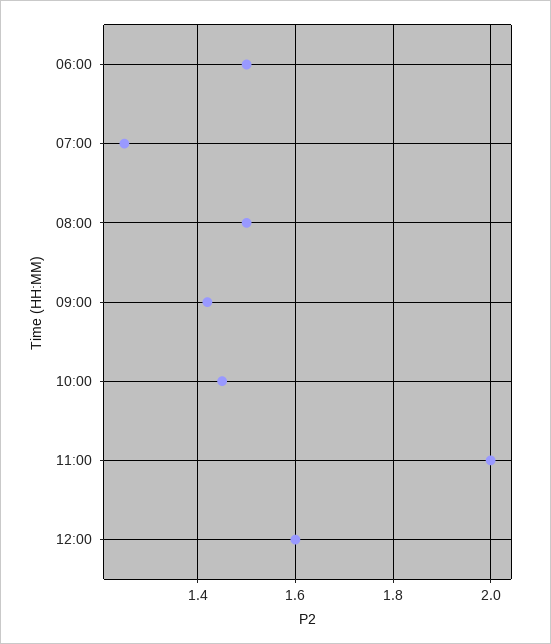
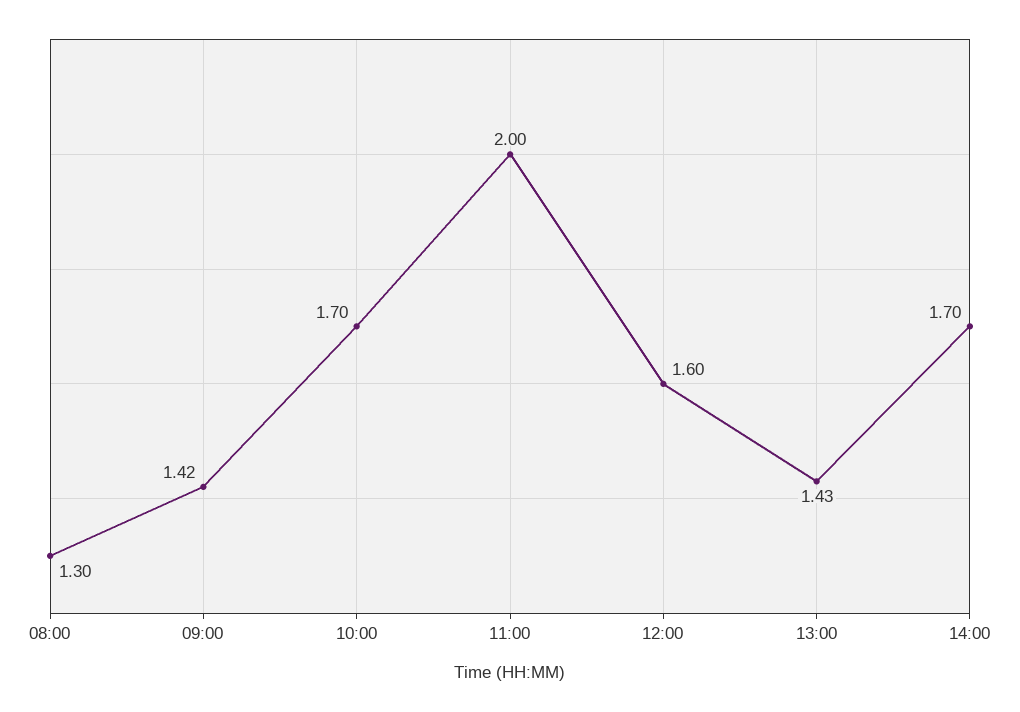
06:00: 1.5 -> none
07:00: 1.25 -> none
08:00: 1.5 -> 1.3
10:00: 1.45 -> 1.7
13:00: none -> 1.43
14:00: none -> 1.7

